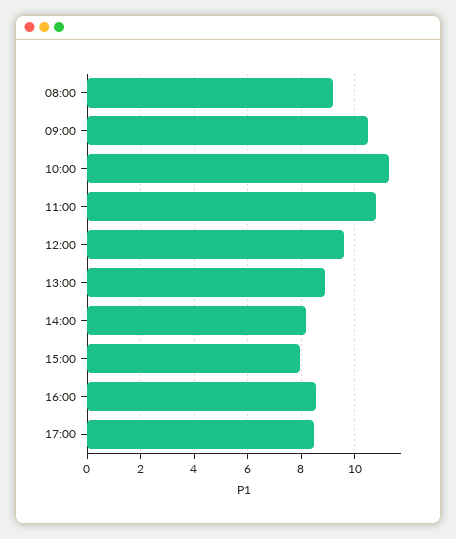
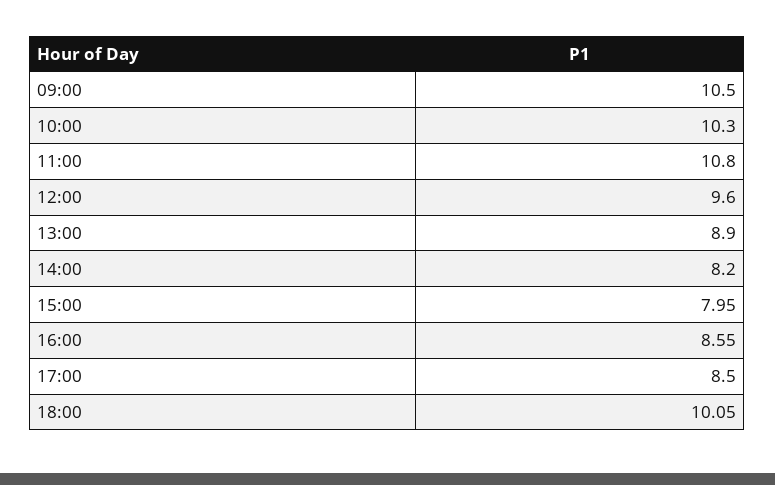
08:00: 9.25 -> none
10:00: 11.25 -> 10.3
18:00: none -> 10.05

